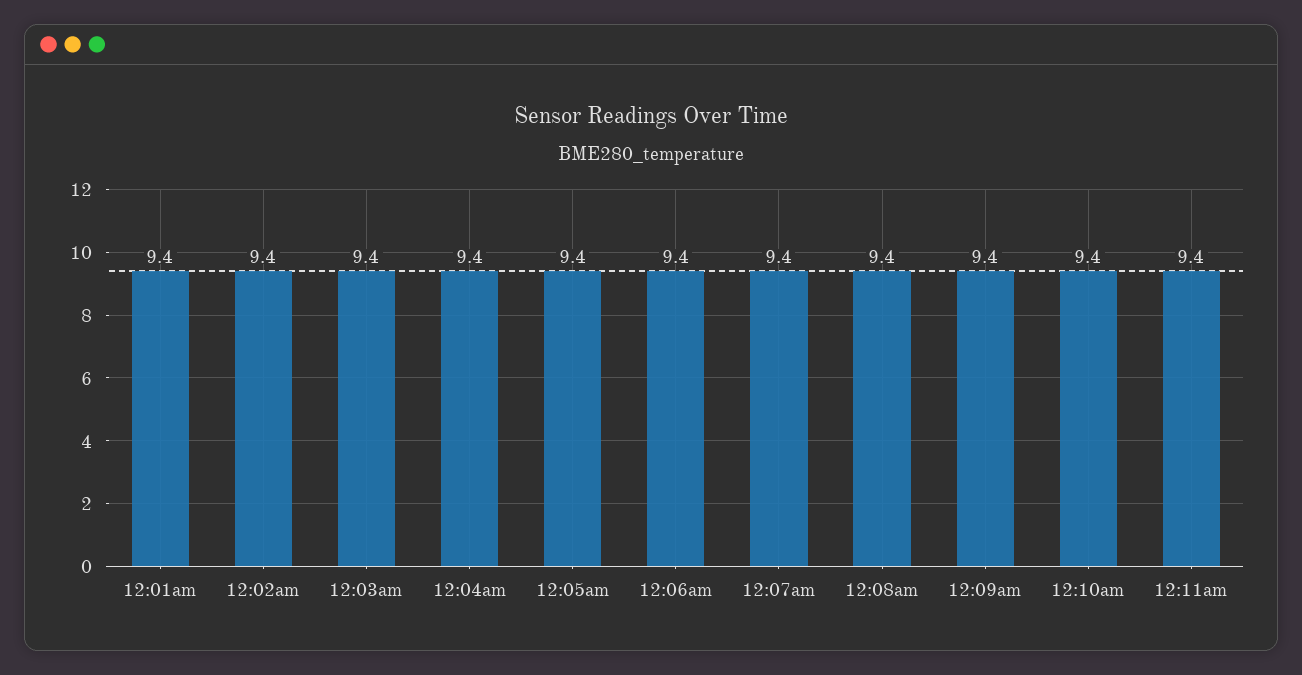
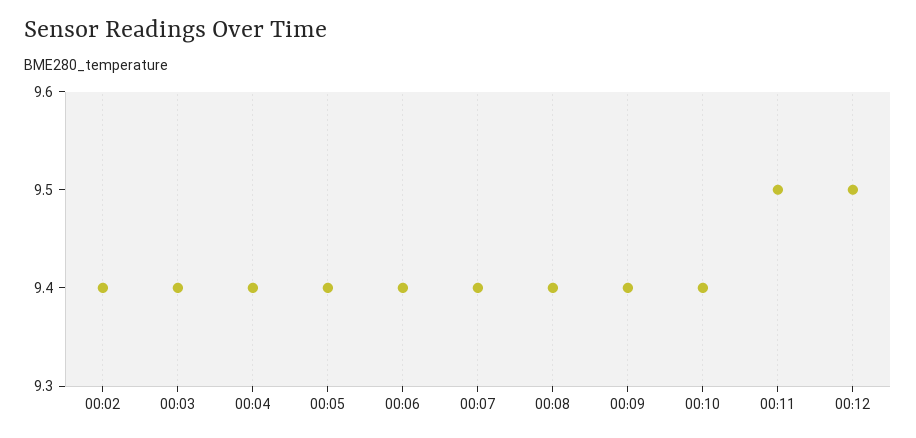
12:01am: 9.4 -> none
12:11am: 9.4 -> 9.5
00:12: none -> 9.5

